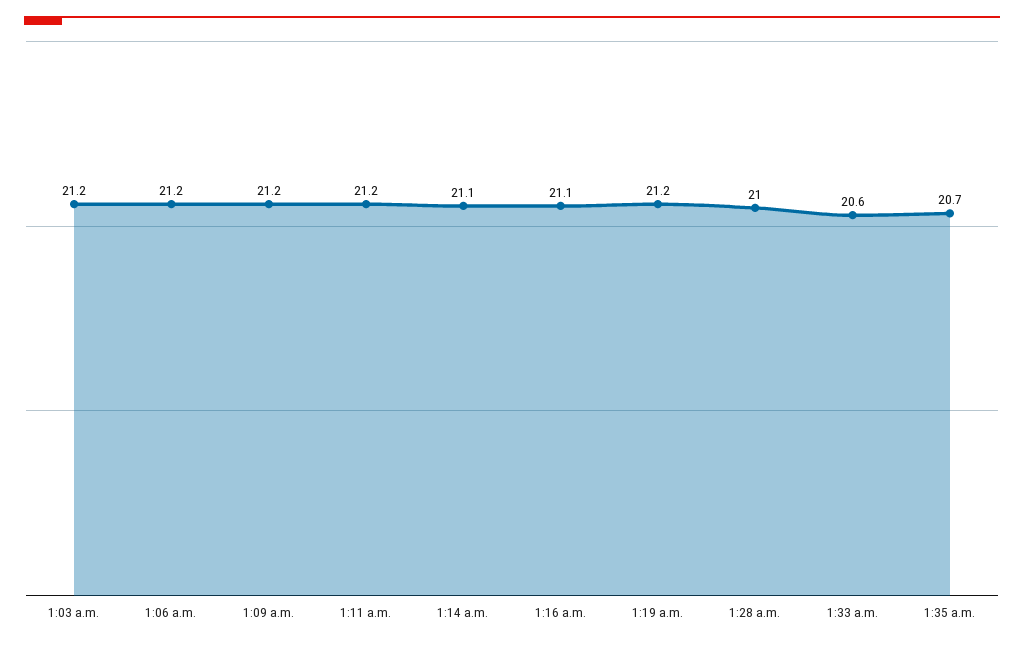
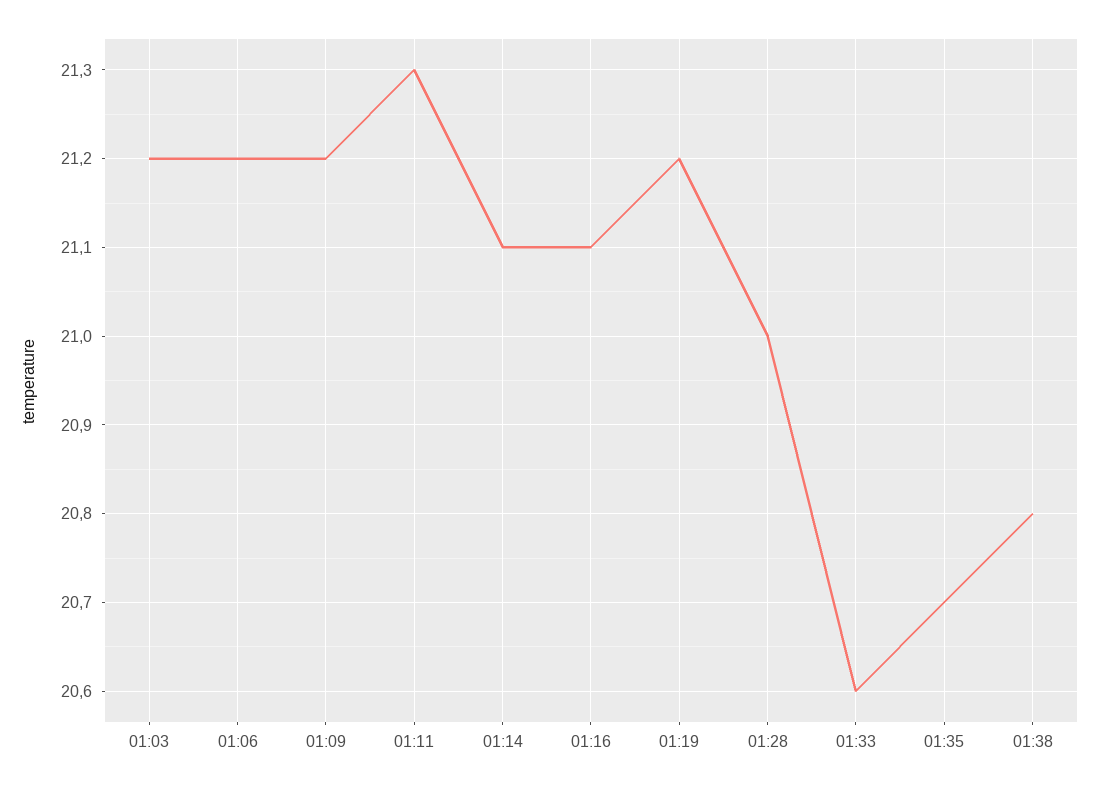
1:11 a.m.: 21.2 -> 21.3
01:38: none -> 20.8

